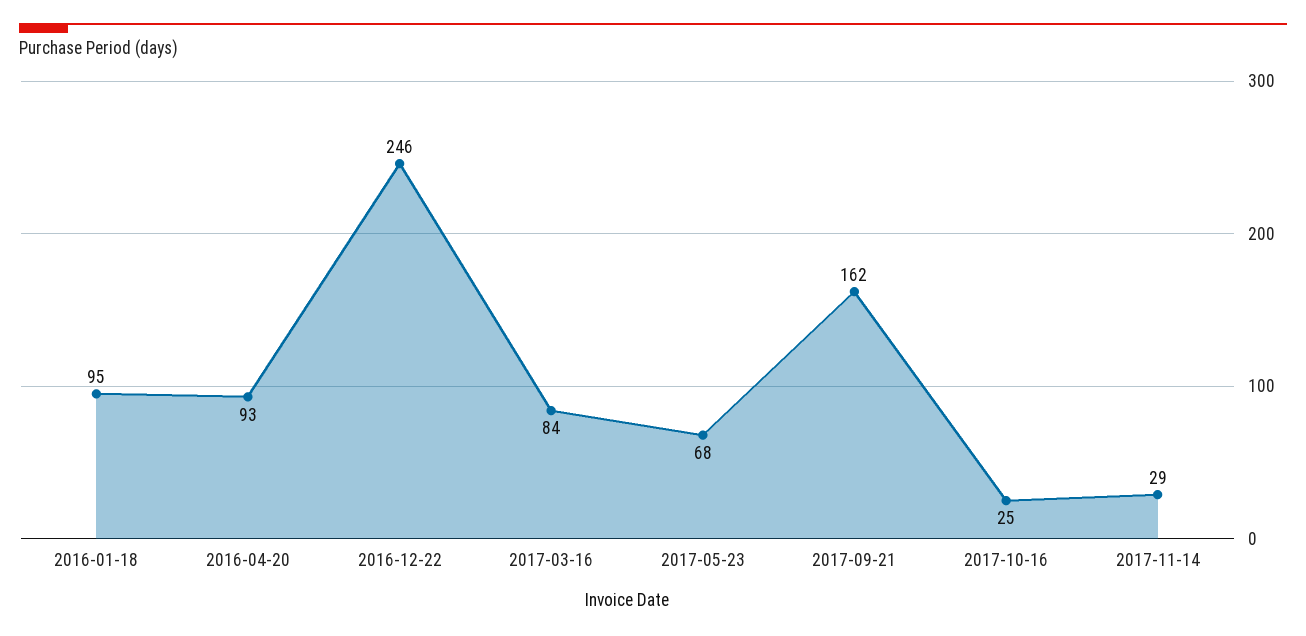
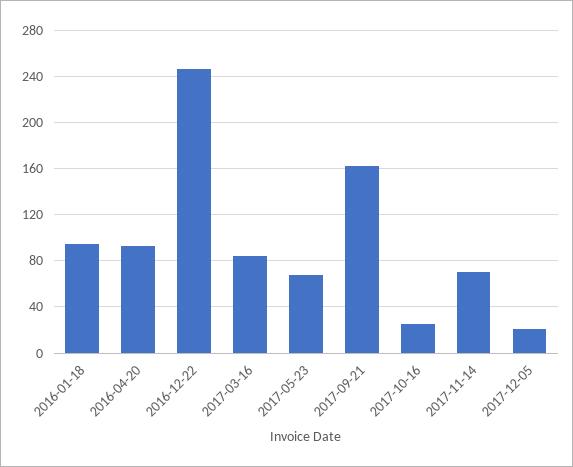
2017-11-14: 29 -> 70
2017-12-05: none -> 20

